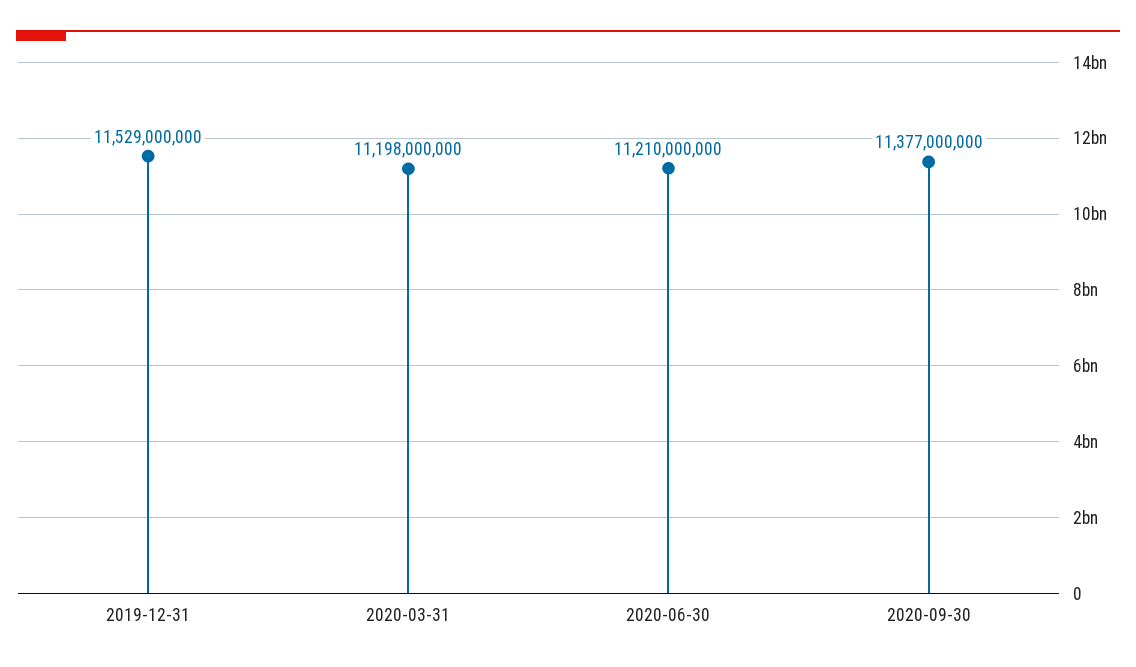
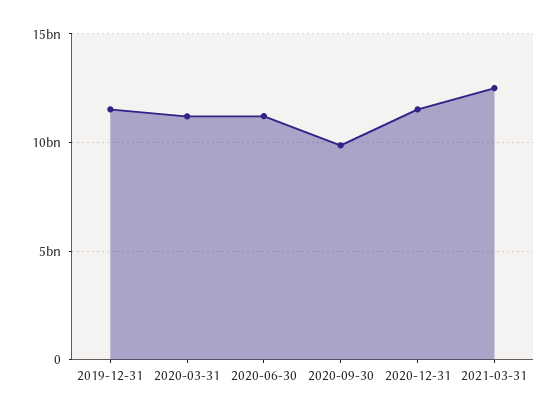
2020-09-30: 11377000000 -> 10000000000
2020-12-31: none -> 11500000000
2021-03-31: none -> 12500000000

